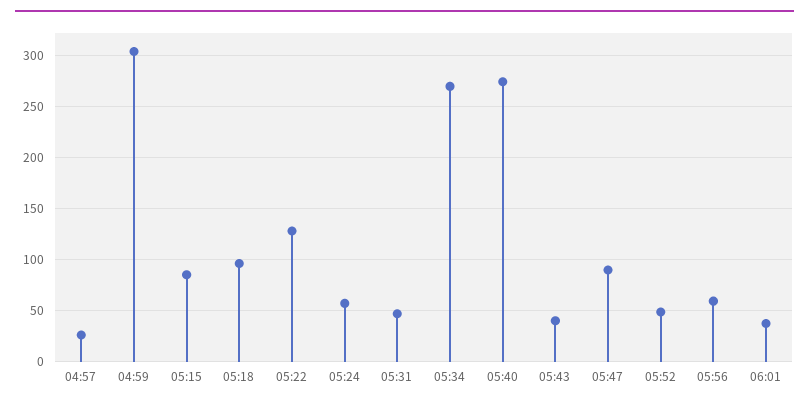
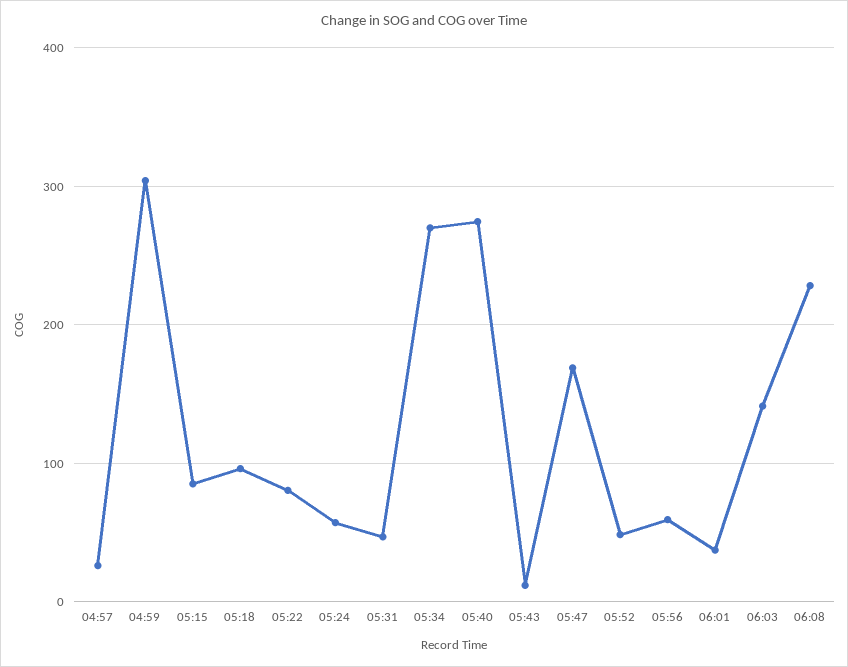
05:22: 130 -> 80
05:43: 40 -> 10
05:47: 90 -> 170
06:03: none -> 140
06:08: none -> 230

